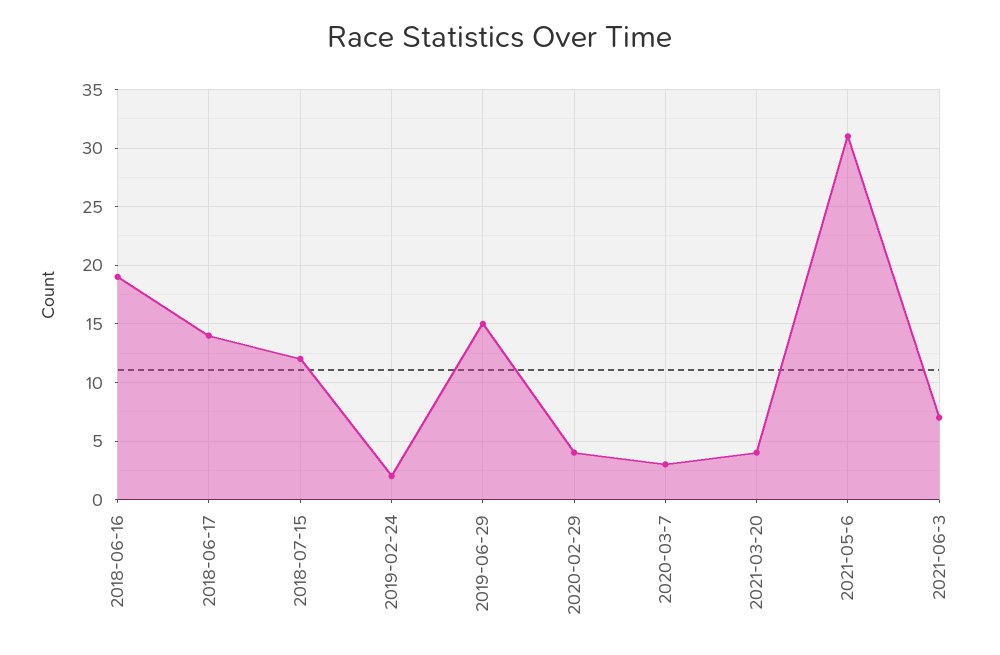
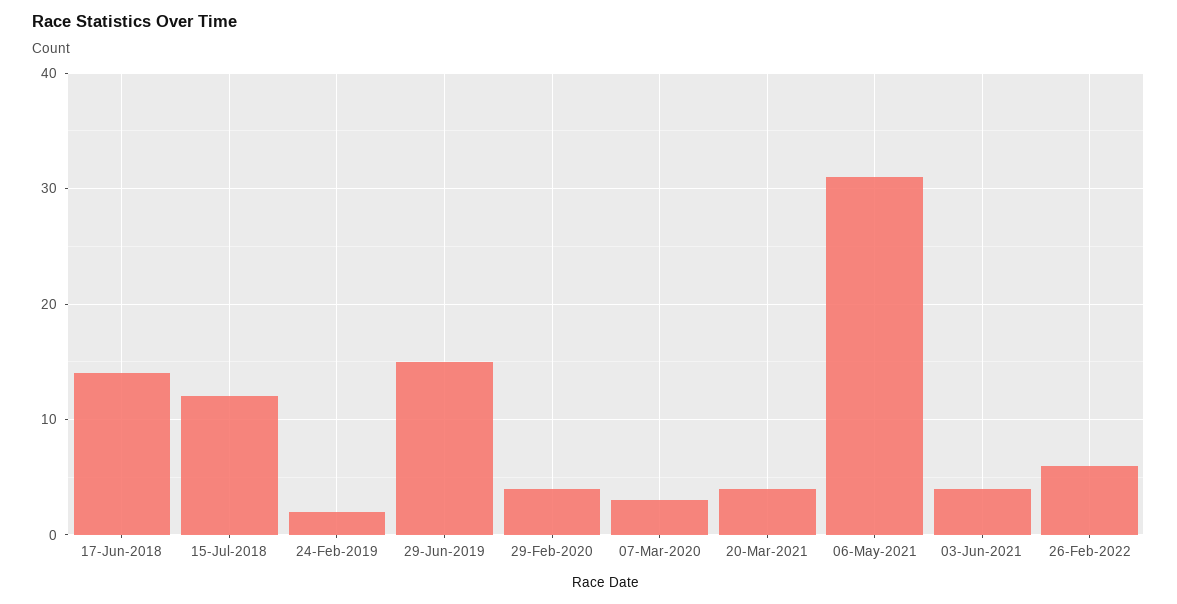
2018-06-16: 19 -> none
2021-06-3: 7 -> 4
26-Feb-2022: none -> 6

